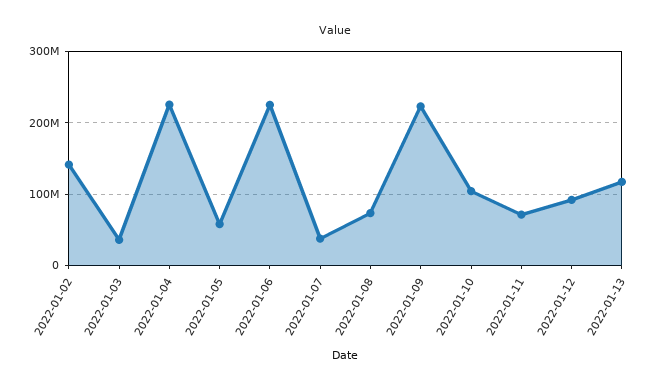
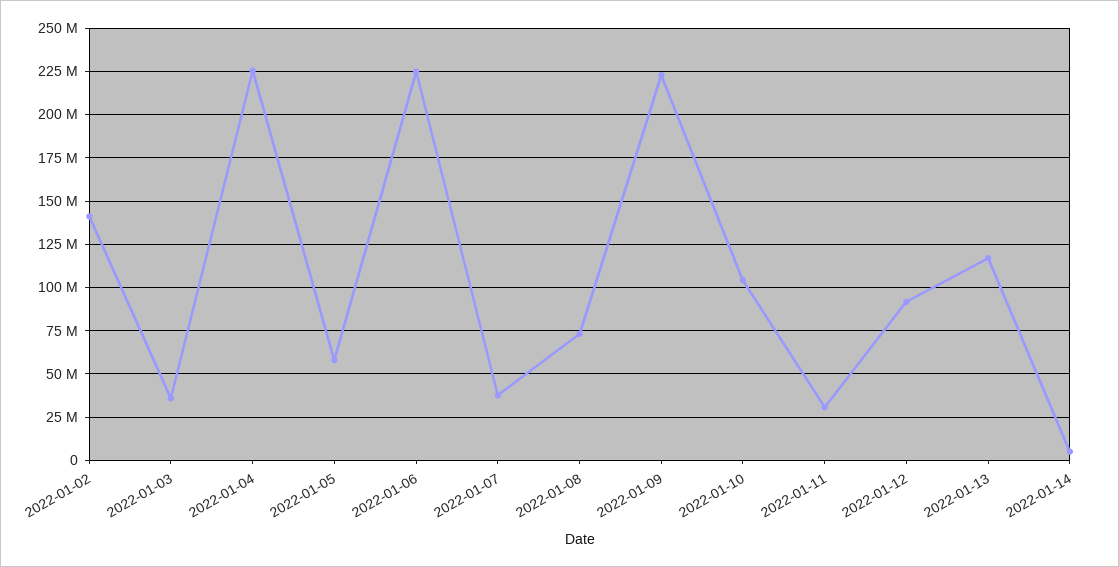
2022-01-11: 70000000 -> 30000000
2022-01-14: none -> 5000000

